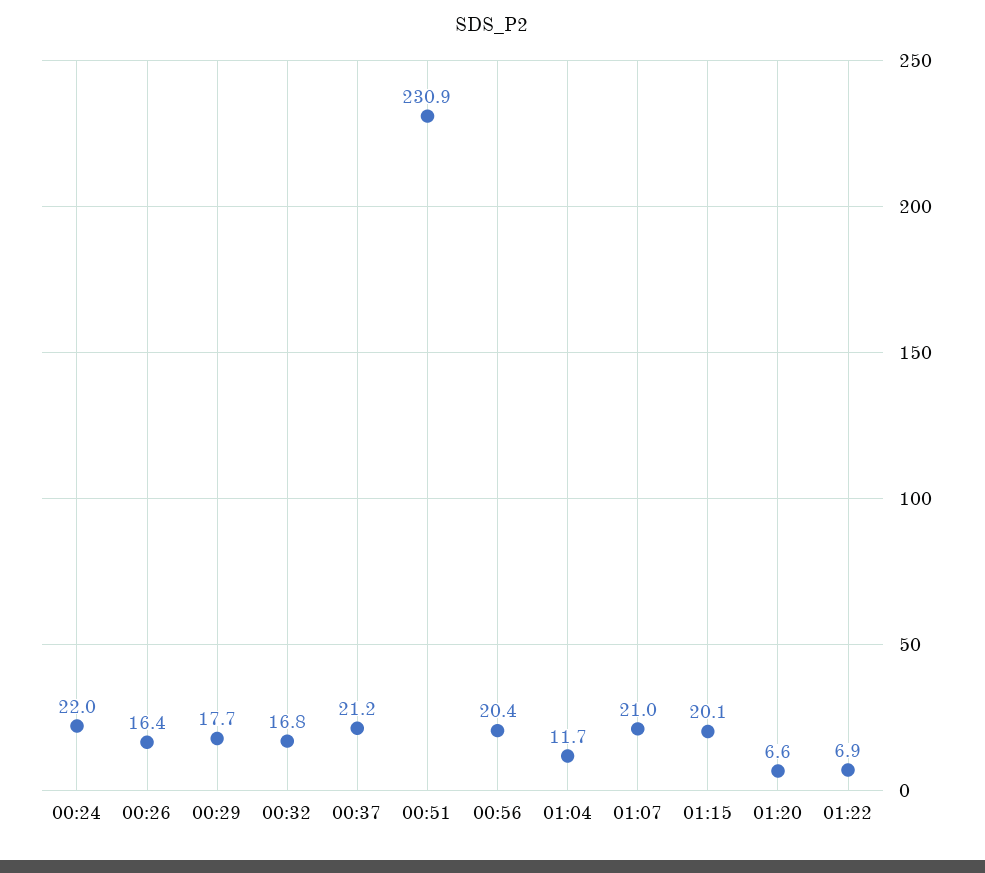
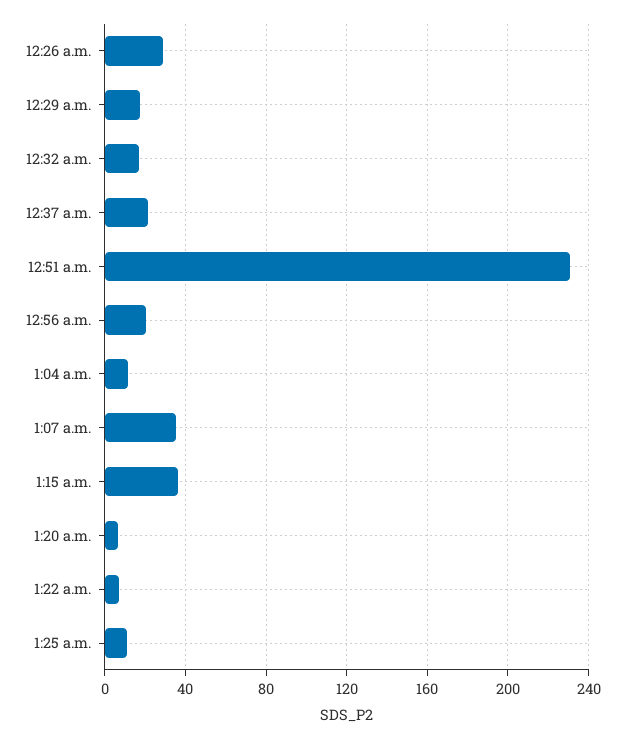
00:24: 22 -> none
00:26: 16.4 -> 30
01:07: 21 -> 35
01:15: 20.1 -> 35
1:25 a.m.: none -> 10

